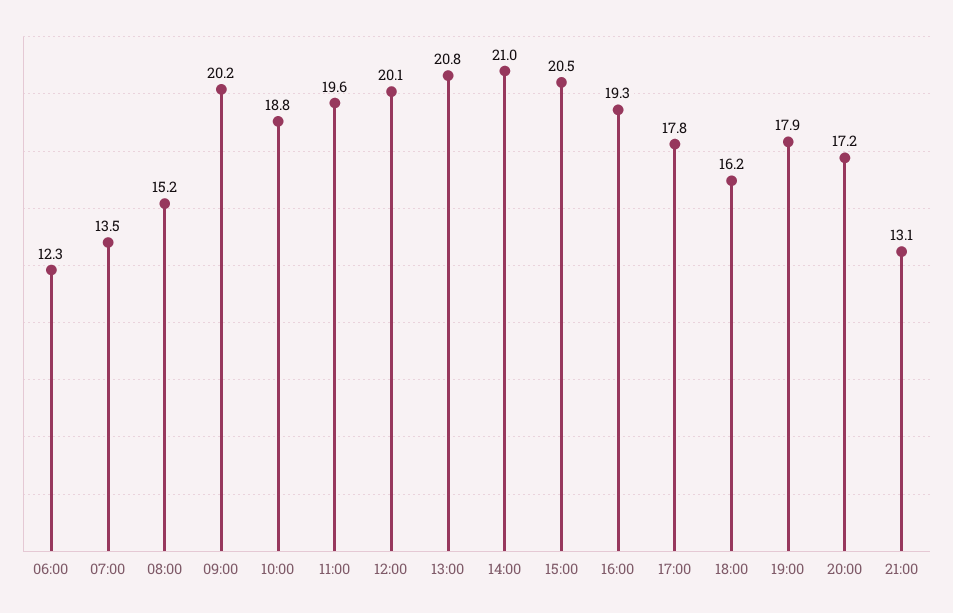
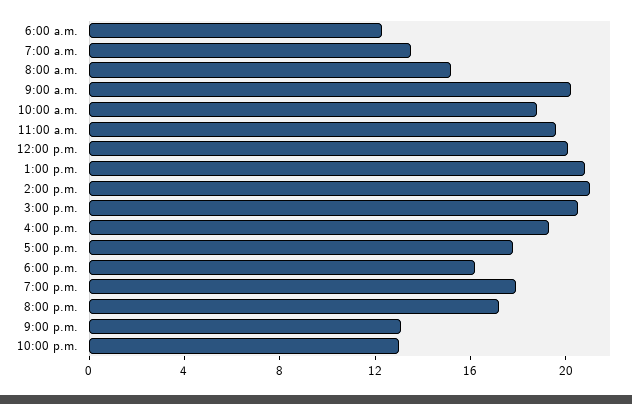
10:00 p.m.: none -> 13

